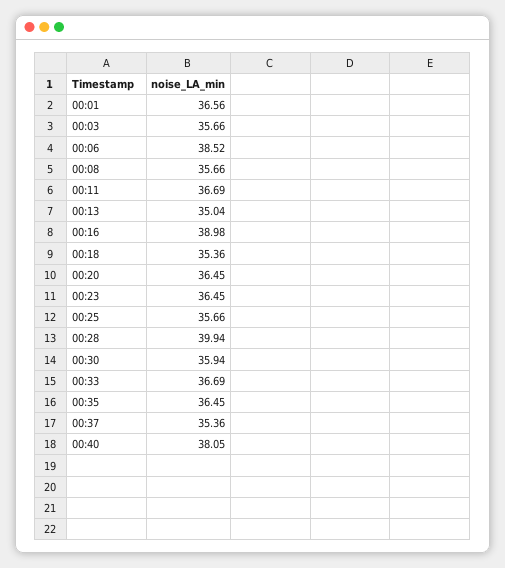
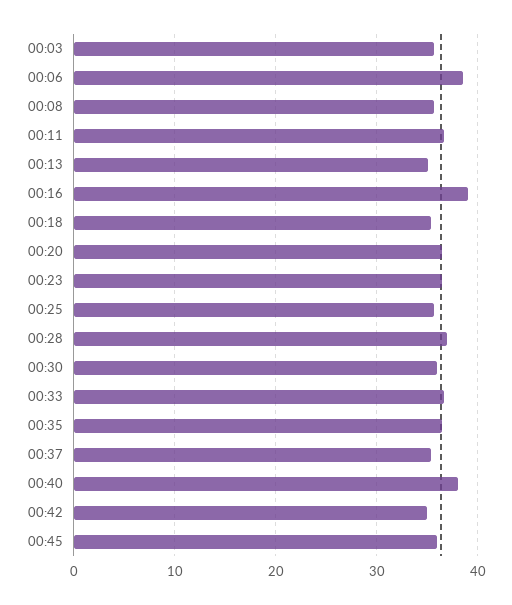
00:01: 36.56 -> none
00:28: 39.94 -> 37
00:42: none -> 35
00:45: none -> 36

